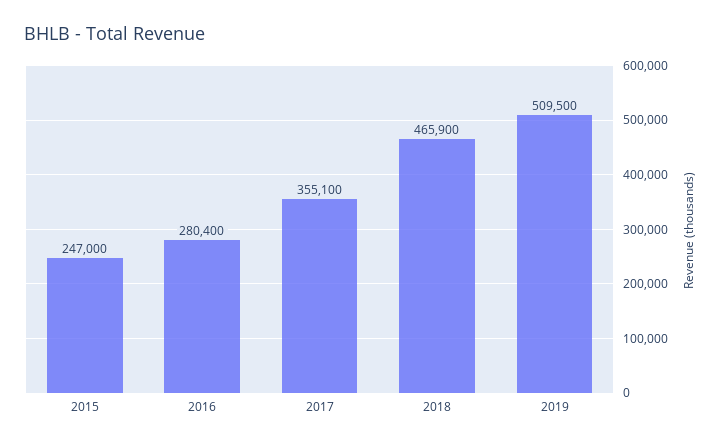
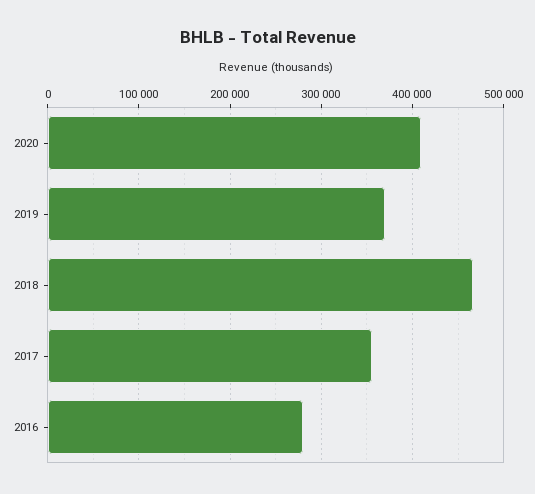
2015: 247000 -> none
2019: 509500 -> 370000
2020: none -> 410000

